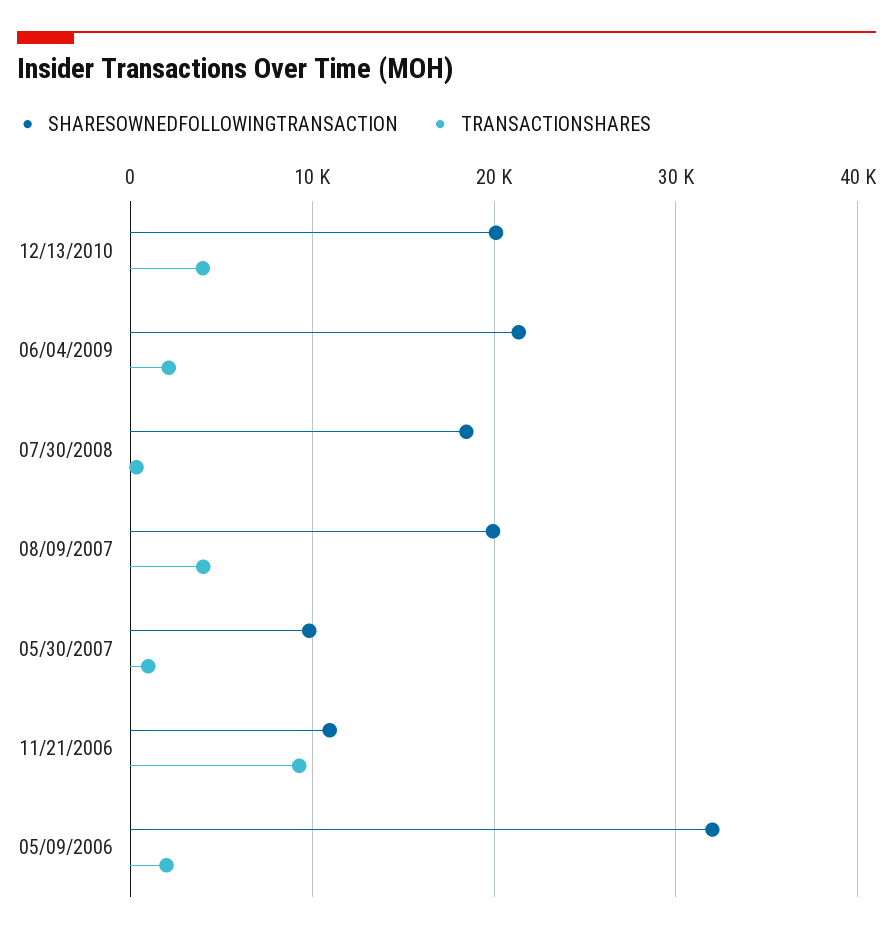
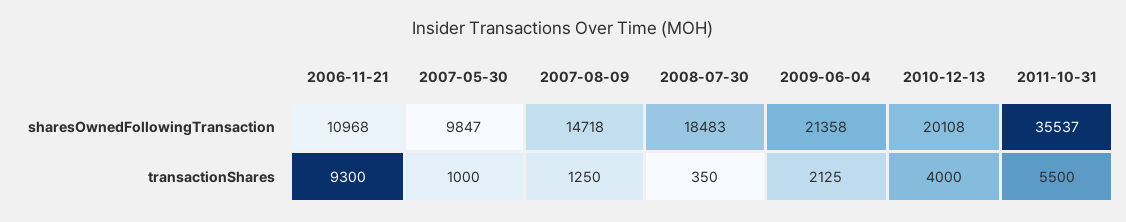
SHARESOWNEDFOLLOWINGTRANSACTION, 08/09/2007: 20000 -> 14718
TRANSACTIONSHARES, 08/09/2007: 4000 -> 1250
SHARESOWNEDFOLLOWINGTRANSACTION, 05/09/2006: 32000 -> none
TRANSACTIONSHARES, 05/09/2006: 2000 -> none
SHARESOWNEDFOLLOWINGTRANSACTION, 2011-10-31: none -> 35537
TRANSACTIONSHARES, 2011-10-31: none -> 5500

